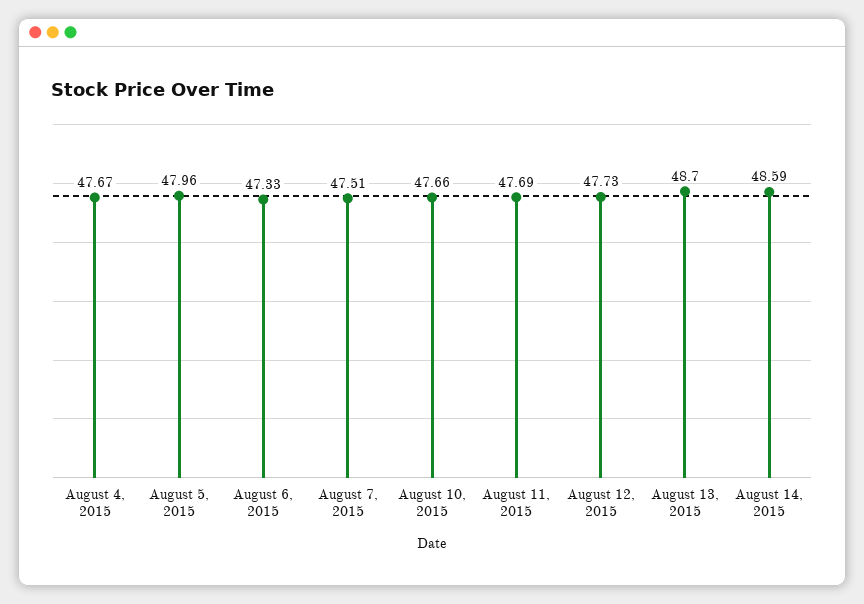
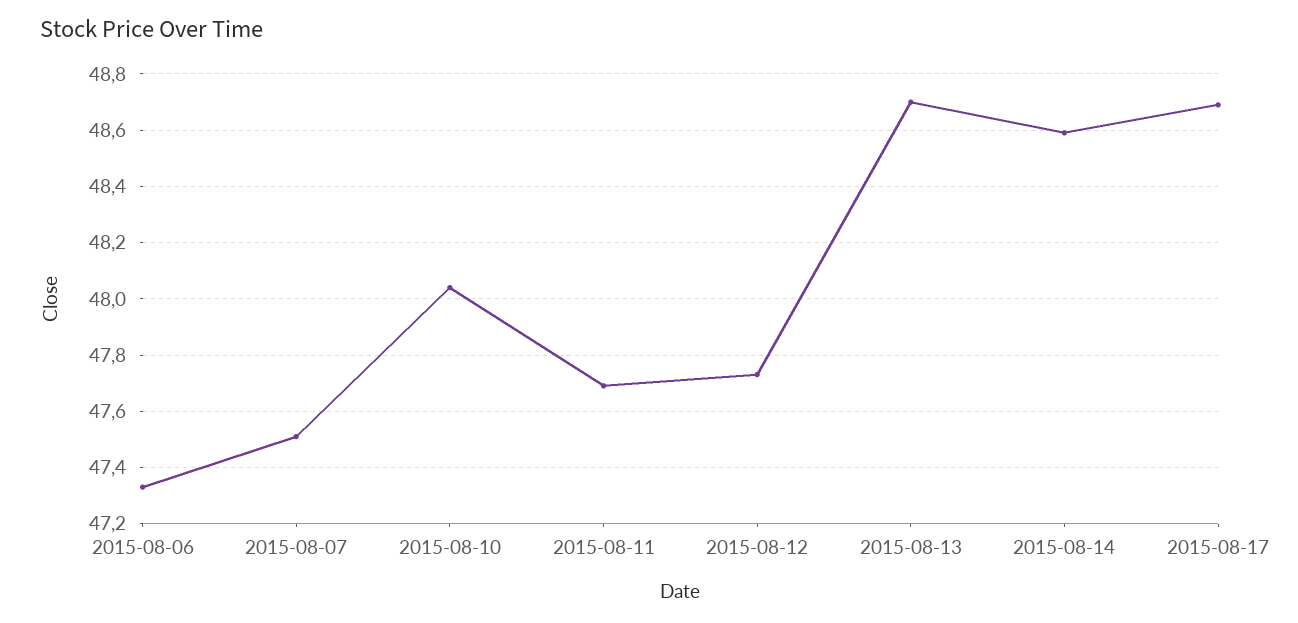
August 4, 2015: 47.67 -> none
August 5, 2015: 47.96 -> none
August 10, 2015: 47.66 -> 48.05
2015-08-17: none -> 48.7

